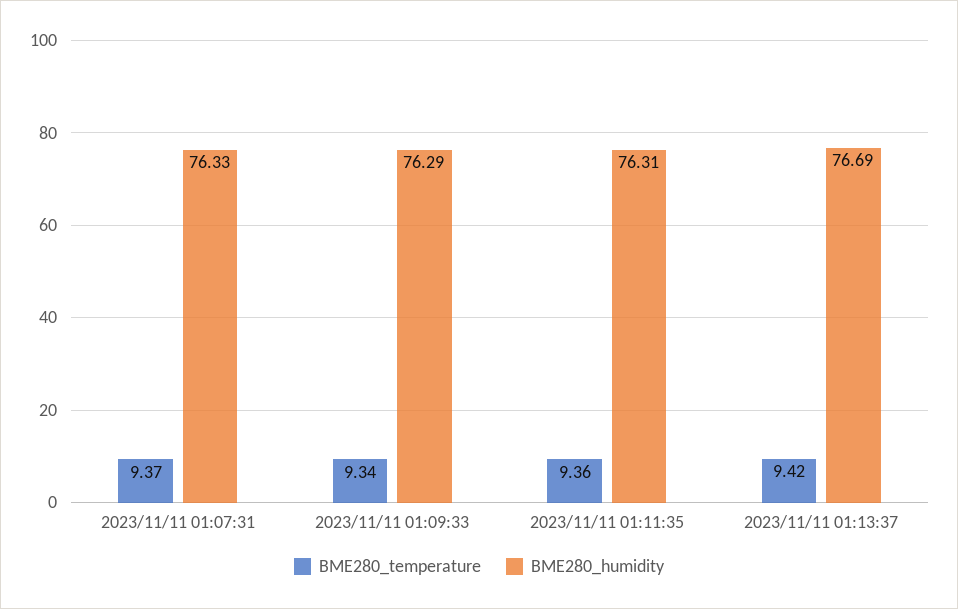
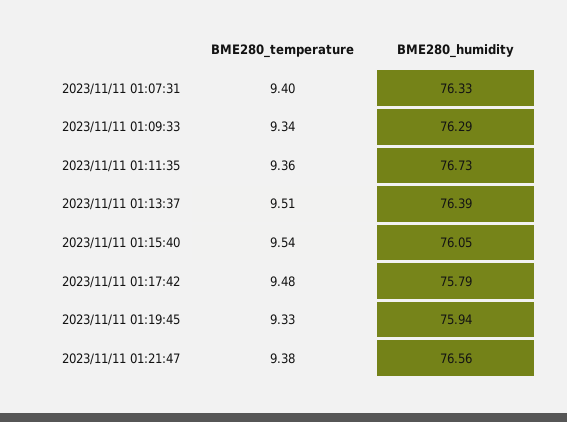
BME280_temperature, 2023/11/11 01:07:31: 9.37 -> 9.4
BME280_humidity, 2023/11/11 01:11:35: 76.31 -> 76.73
BME280_temperature, 2023/11/11 01:13:37: 9.42 -> 9.51
BME280_humidity, 2023/11/11 01:13:37: 76.69 -> 76.39
BME280_temperature, 2023/11/11 01:15:40: none -> 9.54
BME280_humidity, 2023/11/11 01:15:40: none -> 76.05
BME280_temperature, 2023/11/11 01:17:42: none -> 9.48
BME280_humidity, 2023/11/11 01:17:42: none -> 75.79
BME280_temperature, 2023/11/11 01:19:45: none -> 9.33
BME280_humidity, 2023/11/11 01:19:45: none -> 75.94
BME280_temperature, 2023/11/11 01:21:47: none -> 9.38
BME280_humidity, 2023/11/11 01:21:47: none -> 76.56

